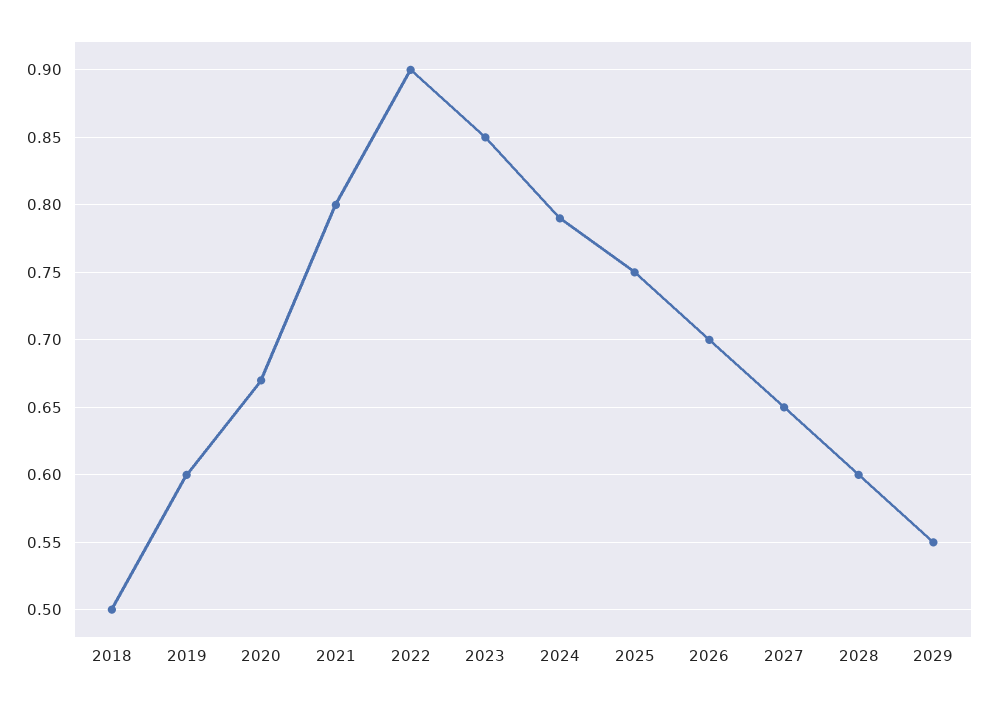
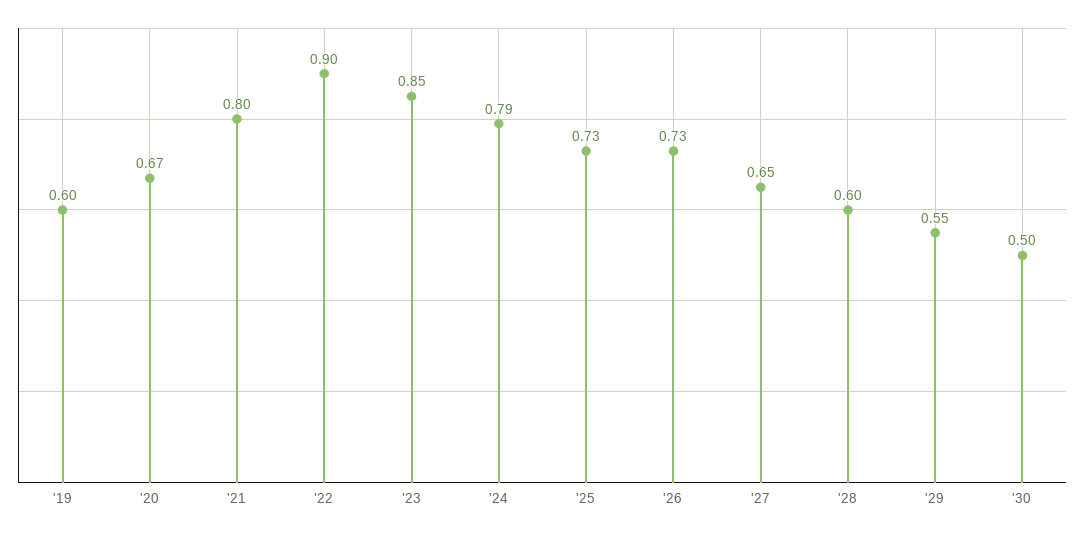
2018: 0.5 -> none
2025: 0.75 -> 0.73
2026: 0.7 -> 0.73
'30: none -> 0.5

